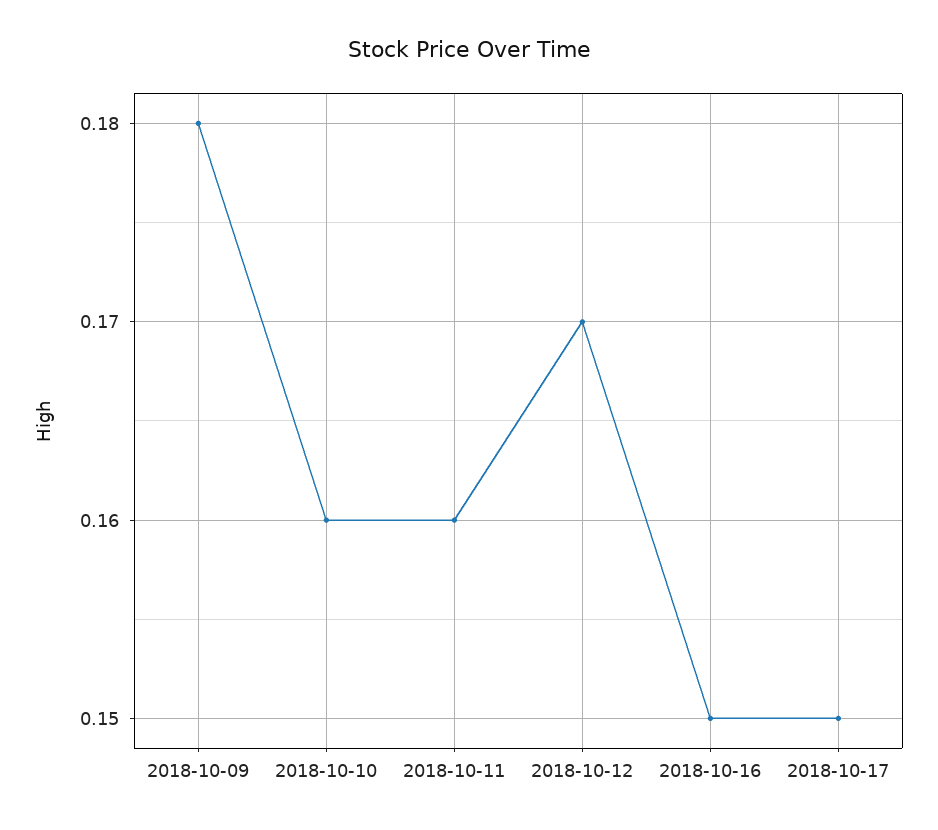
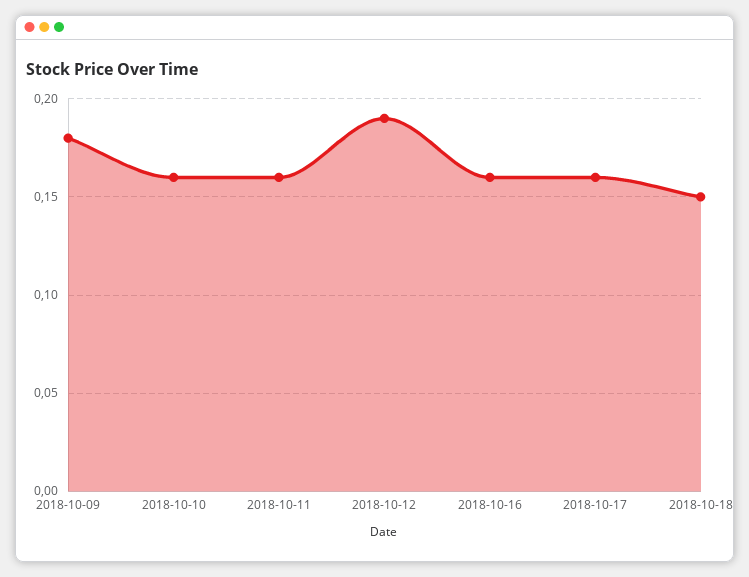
2018-10-12: 0.17 -> 0.19
2018-10-16: 0.15 -> 0.16
2018-10-17: 0.15 -> 0.16
2018-10-18: none -> 0.15

